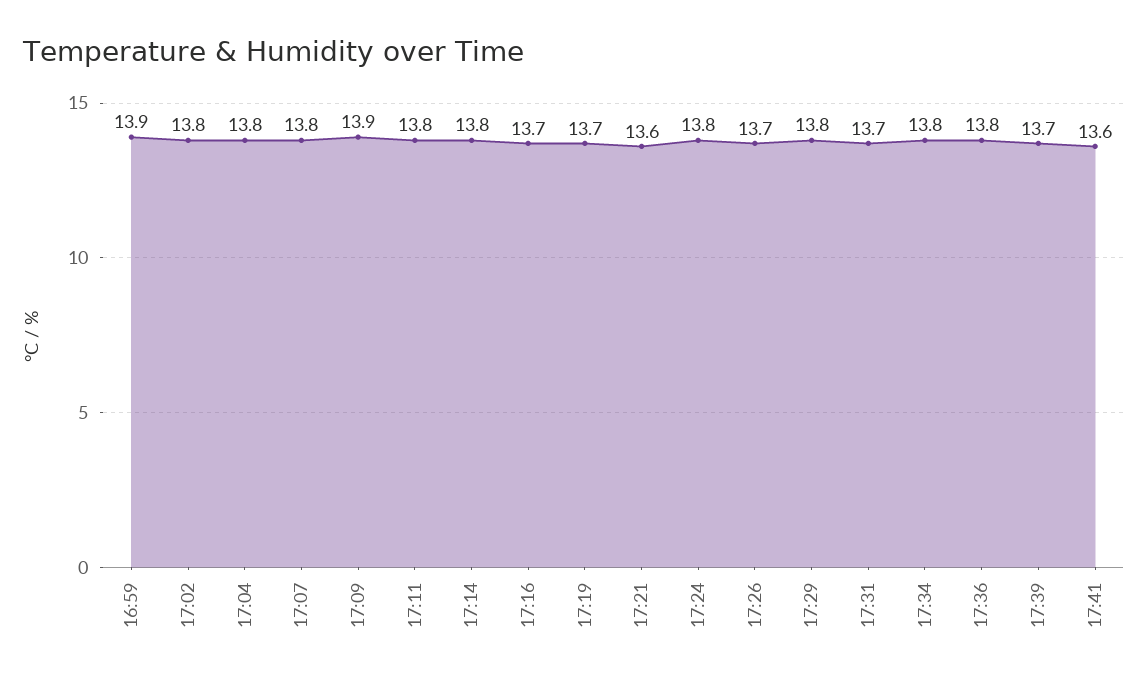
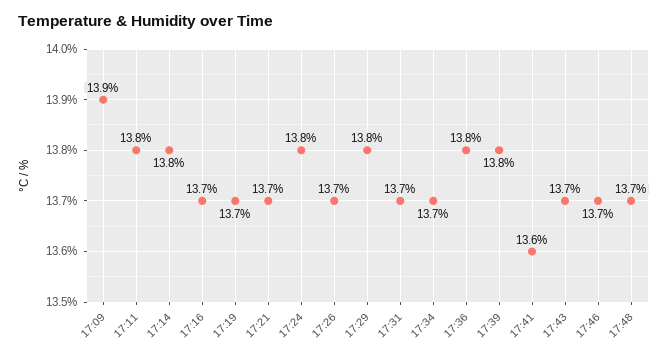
16:59: 13.9 -> none
17:02: 13.8 -> none
17:04: 13.8 -> none
17:07: 13.8 -> none
17:21: 13.6 -> 13.7
17:34: 13.8 -> 13.7
17:39: 13.7 -> 13.8
17:43: none -> 13.7
17:46: none -> 13.7
17:48: none -> 13.7

